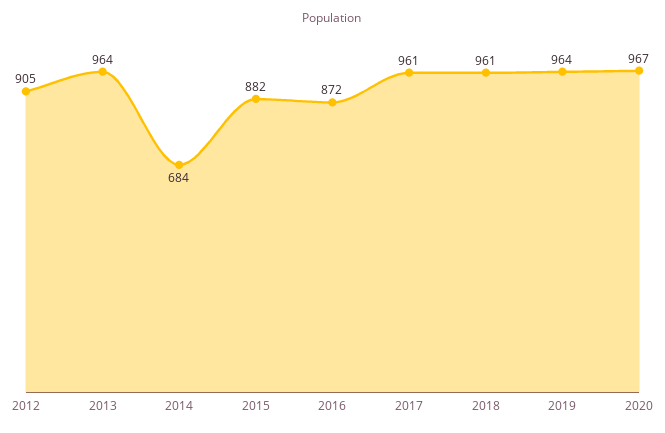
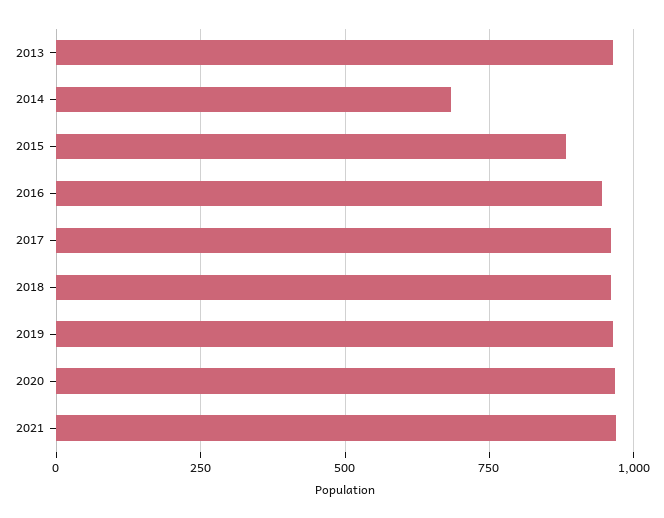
2012: 905 -> none
2016: 872 -> 950
2021: none -> 975

